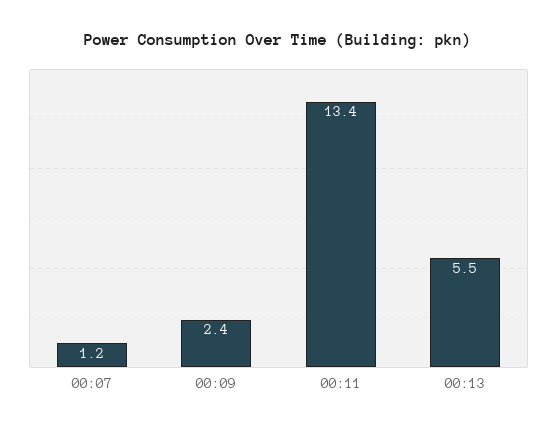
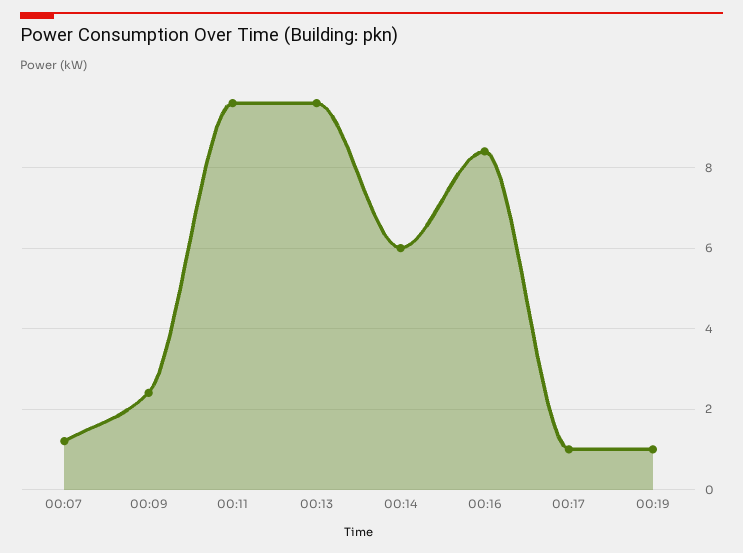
00:11: 13.4 -> 9.5
00:13: 5.5 -> 9.5
00:14: none -> 6
00:16: none -> 8.5
00:17: none -> 1
00:19: none -> 1

